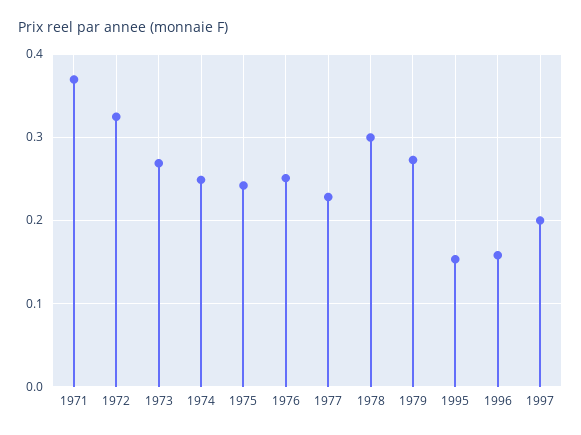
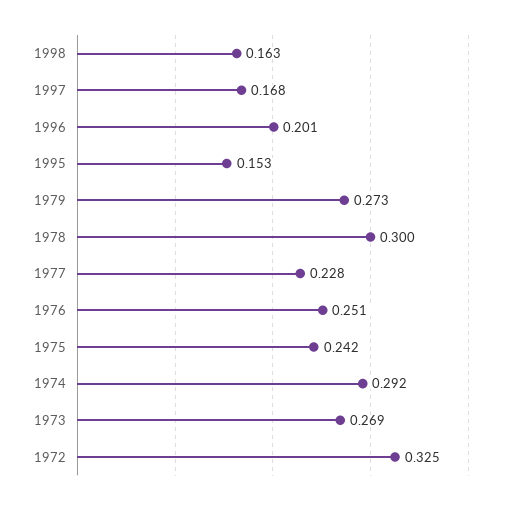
1971: 0.37 -> none
1974: 0.25 -> 0.292
1996: 0.16 -> 0.201
1997: 0.2 -> 0.168
1998: none -> 0.163

